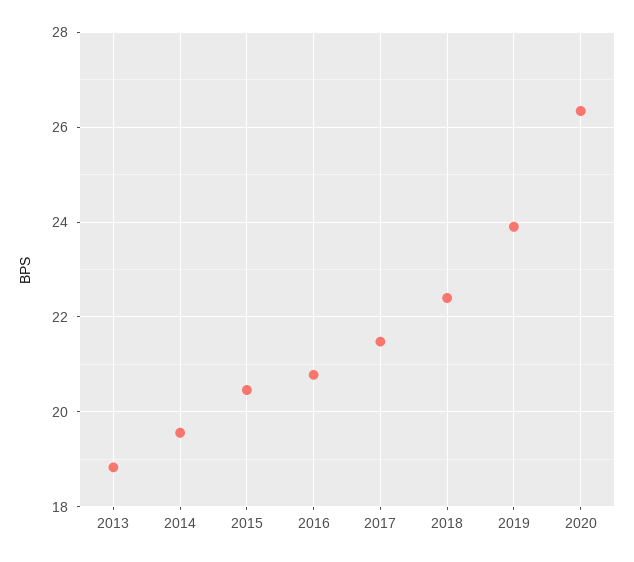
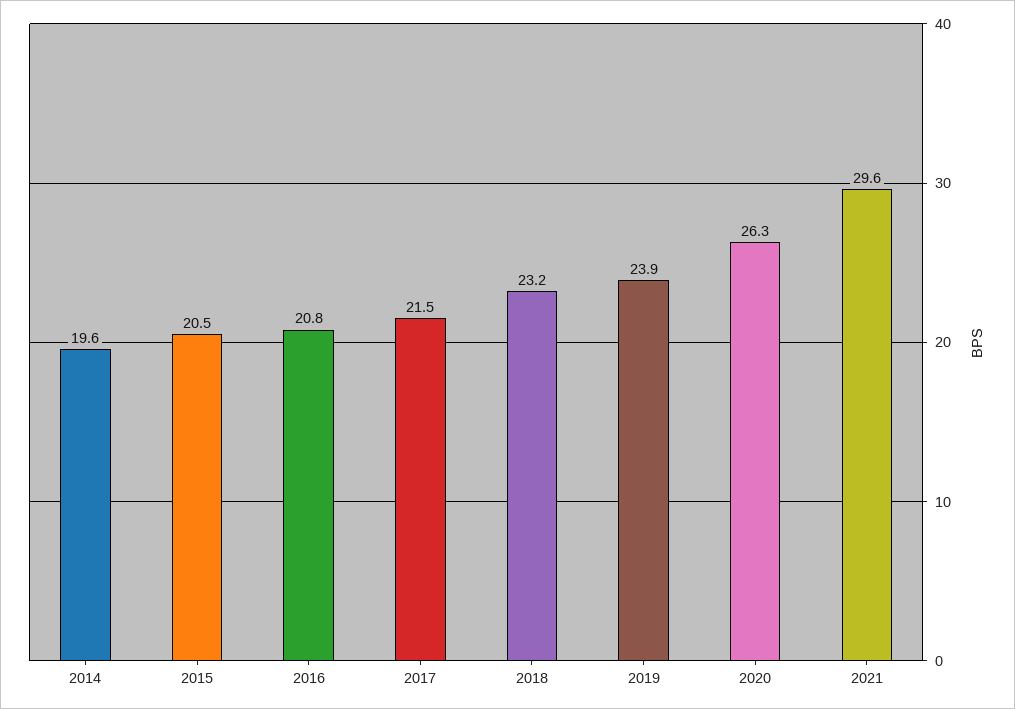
2013: 18.8 -> none
2018: 22.4 -> 23.2
2021: none -> 29.6

